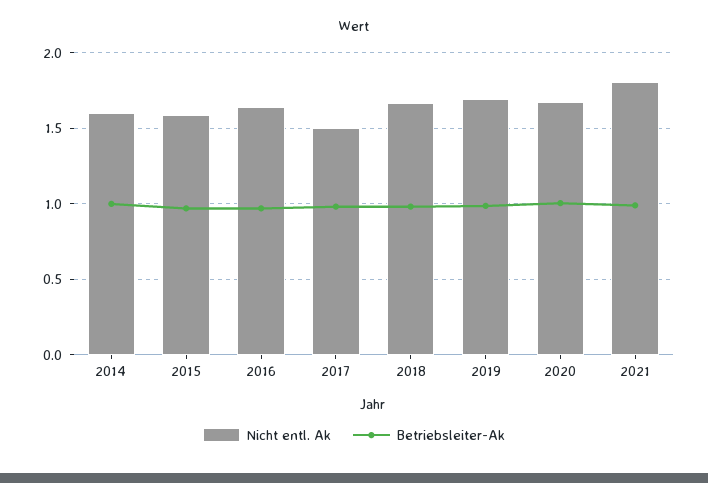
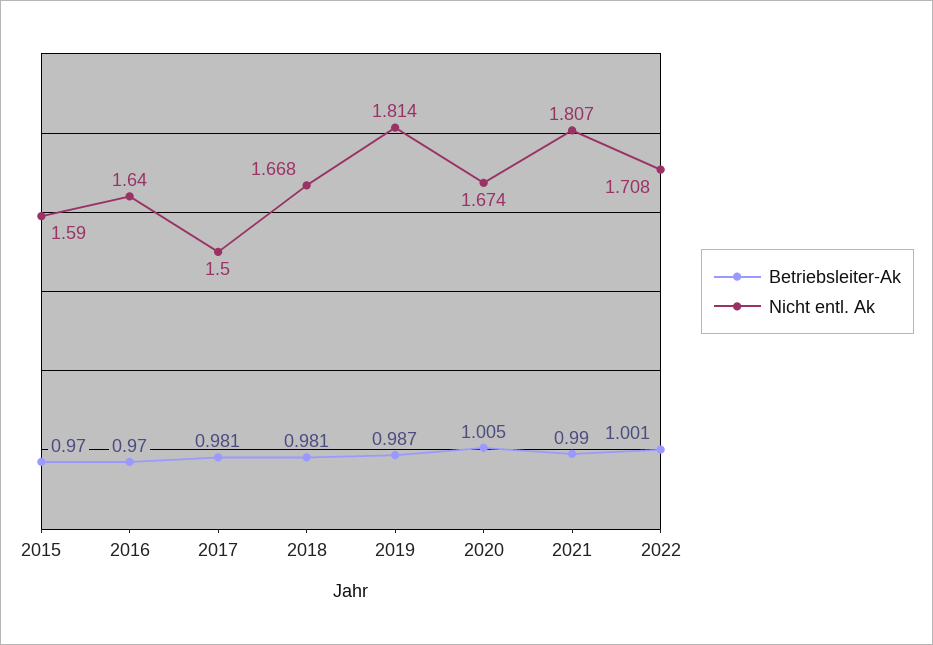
Nicht entl. Ak, 2014: 1.6 -> none
Betriebsleiter-Ak, 2014: 1 -> none
Nicht entl. Ak, 2019: 1.7 -> 1.814
Betriebsleiter-Ak, 2022: none -> 1.001
Nicht entl. Ak, 2022: none -> 1.708

